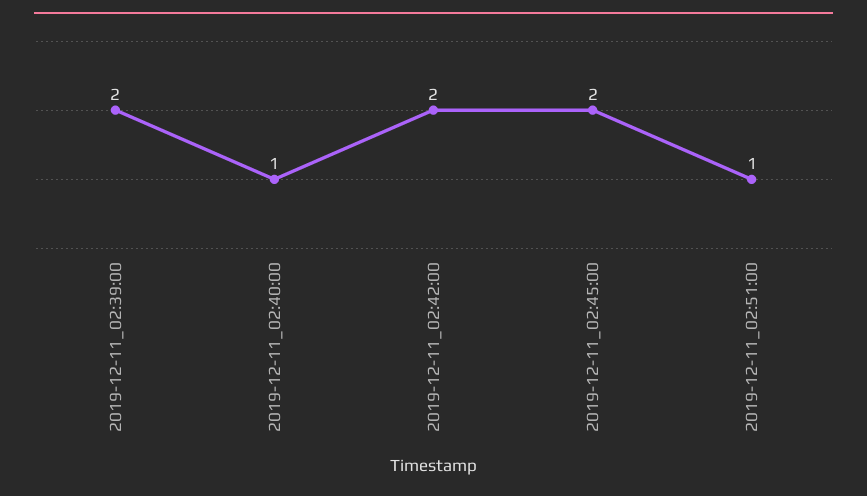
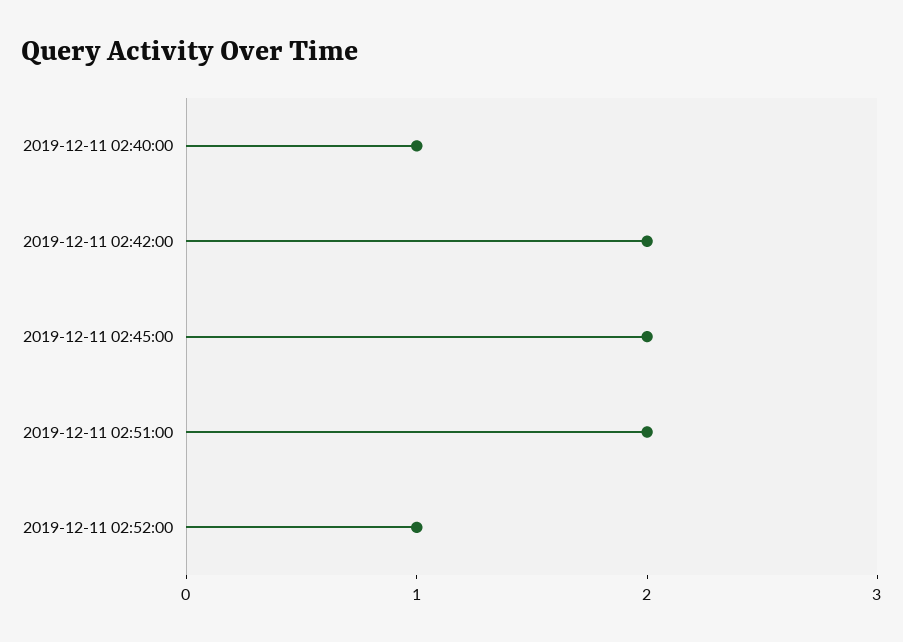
2019-12-11_02:39:00: 2 -> none
2019-12-11_02:51:00: 1 -> 2
2019-12-11 02:52:00: none -> 1

